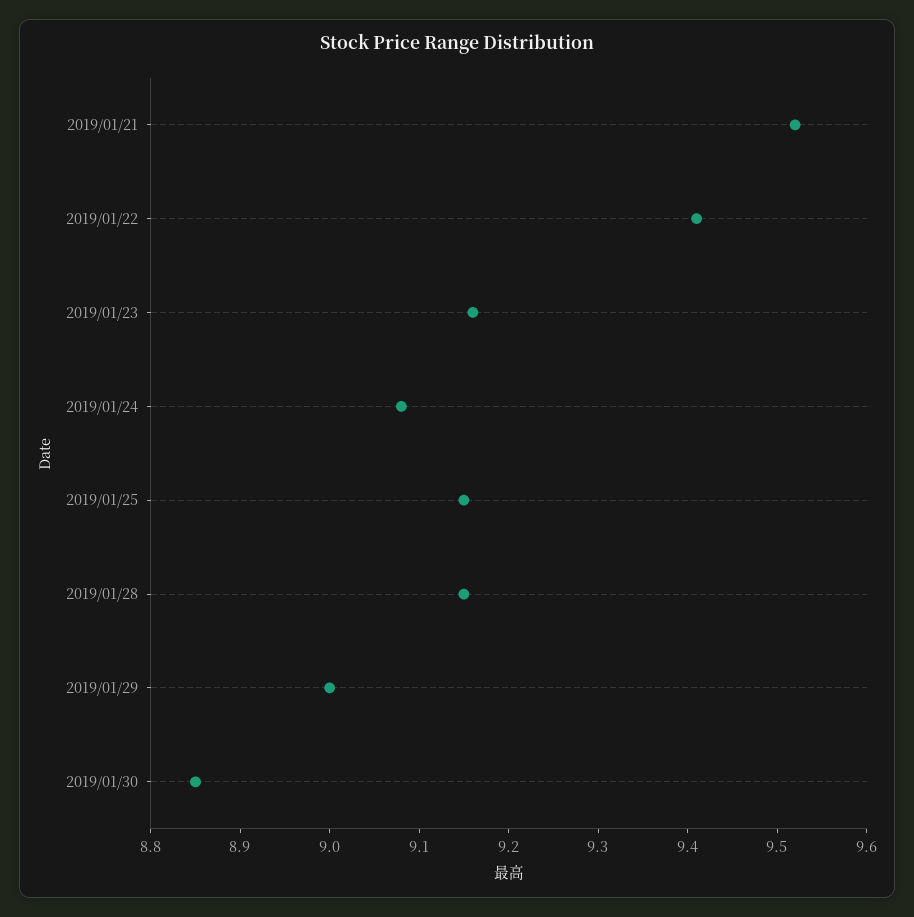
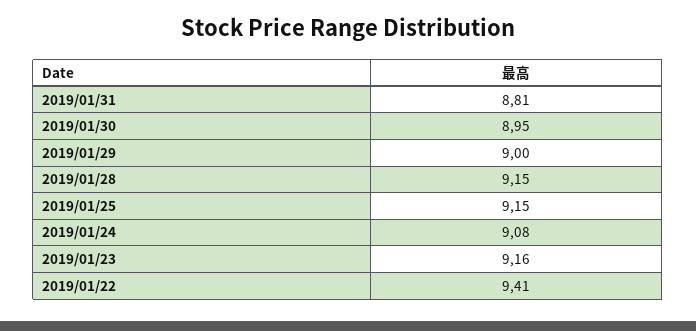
2019/01/21: 9.52 -> none
2019/01/30: 8.85 -> 8.95
2019/01/31: none -> 8.81

